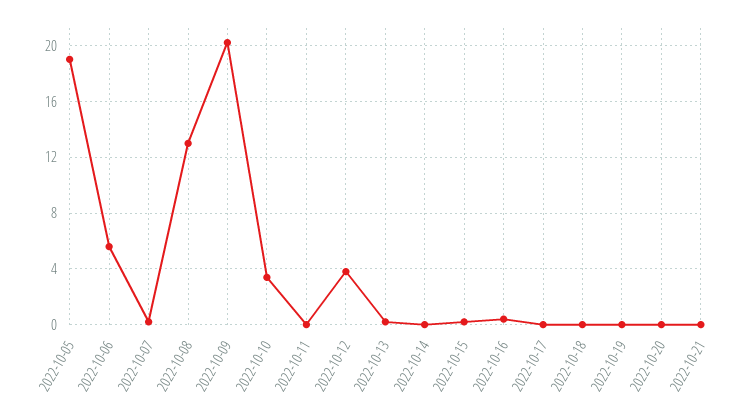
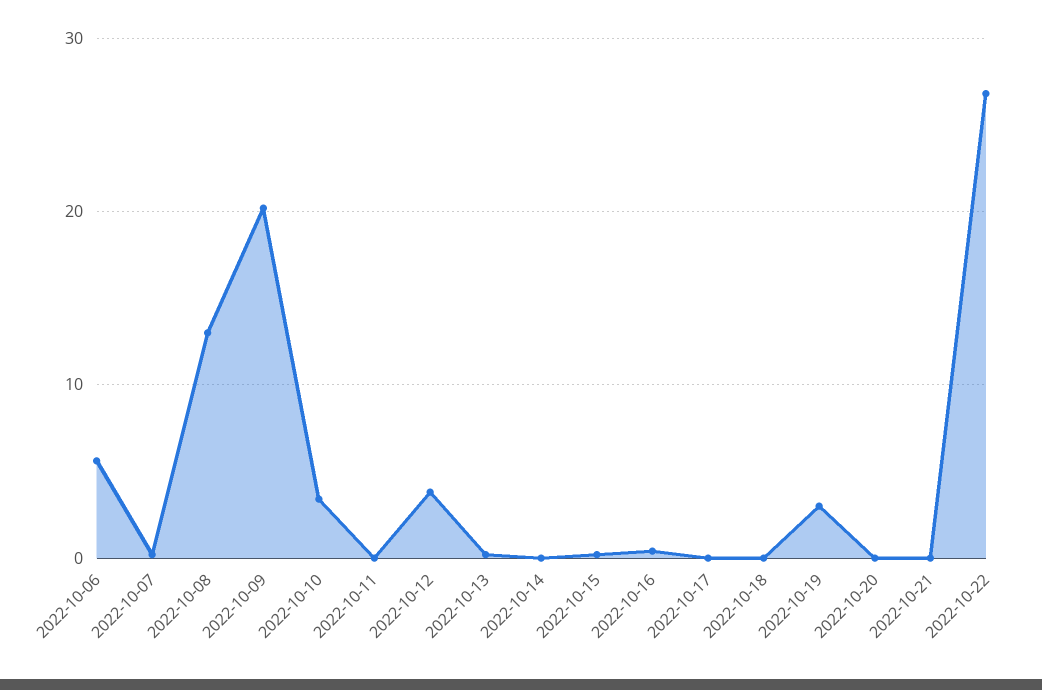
2022-10-05: 19 -> none
2022-10-19: 0 -> 3
2022-10-22: none -> 27

